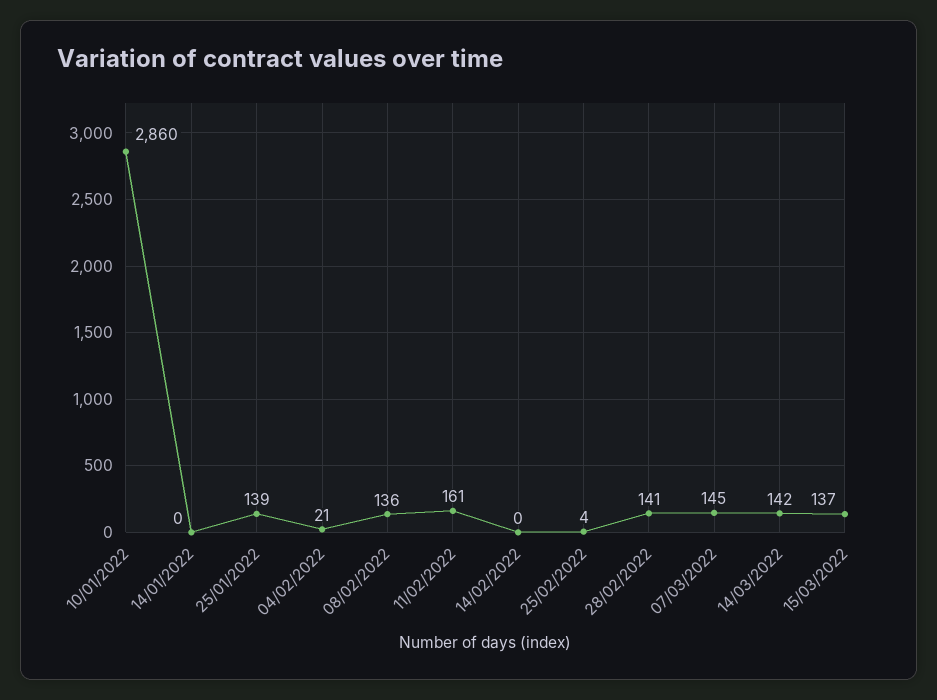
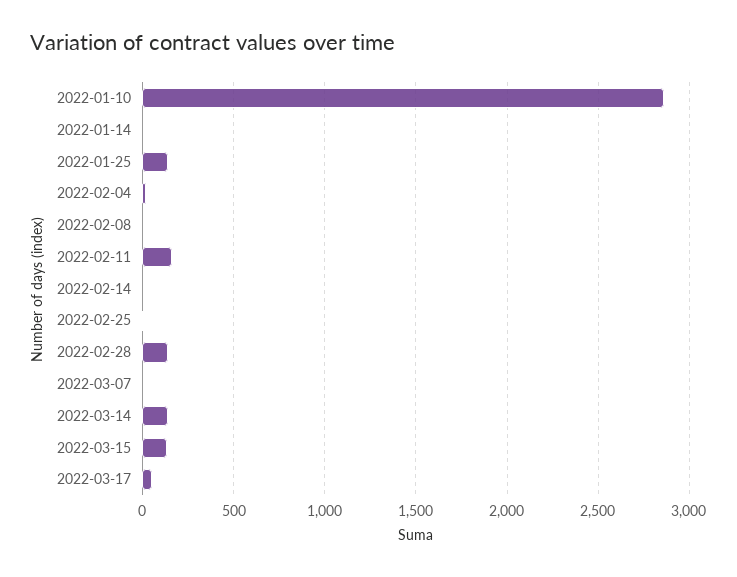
08/02/2022: 136 -> 0
07/03/2022: 145 -> 0
2022-03-17: none -> 50

